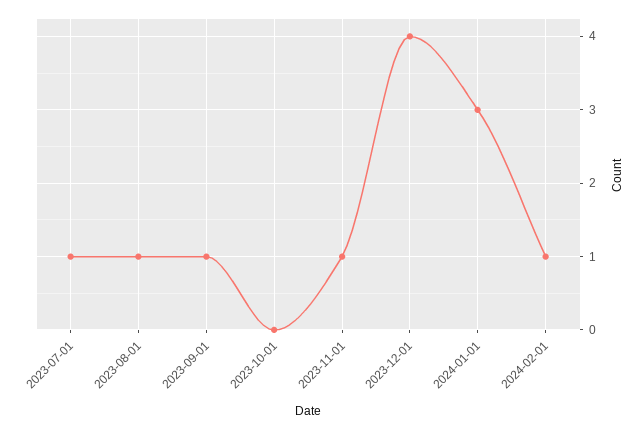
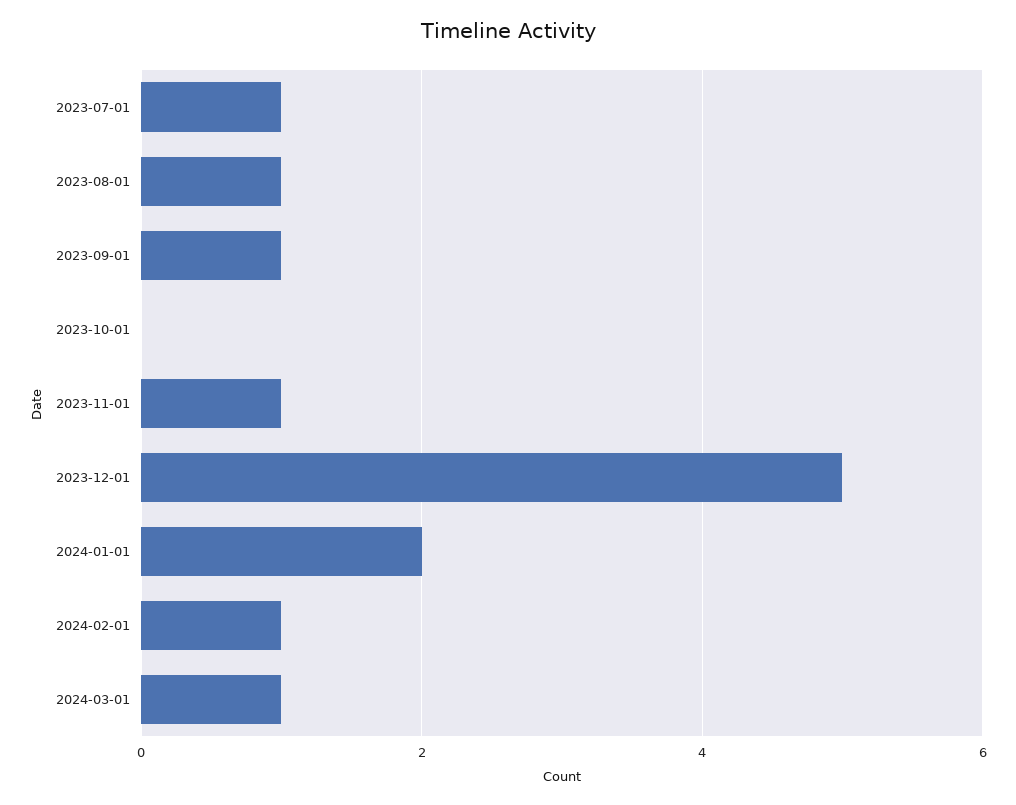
2023-12-01: 4 -> 5
2024-01-01: 3 -> 2
2024-03-01: none -> 1

